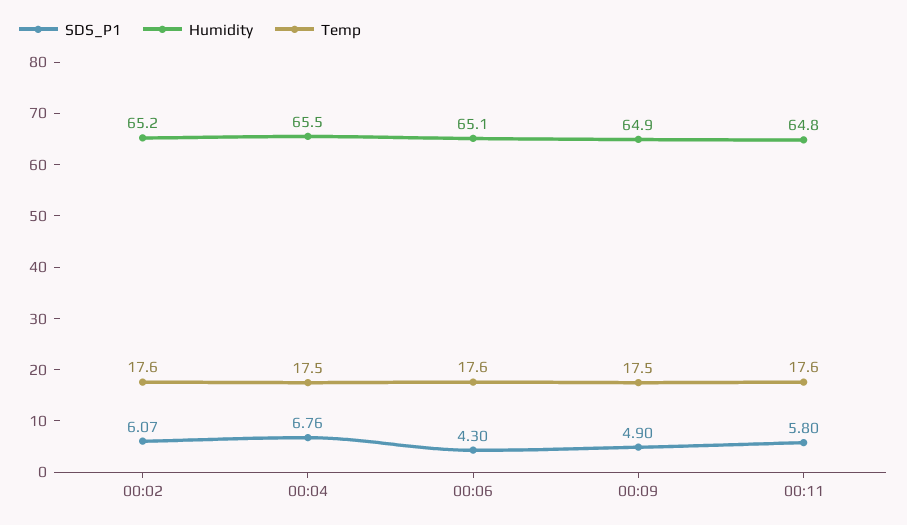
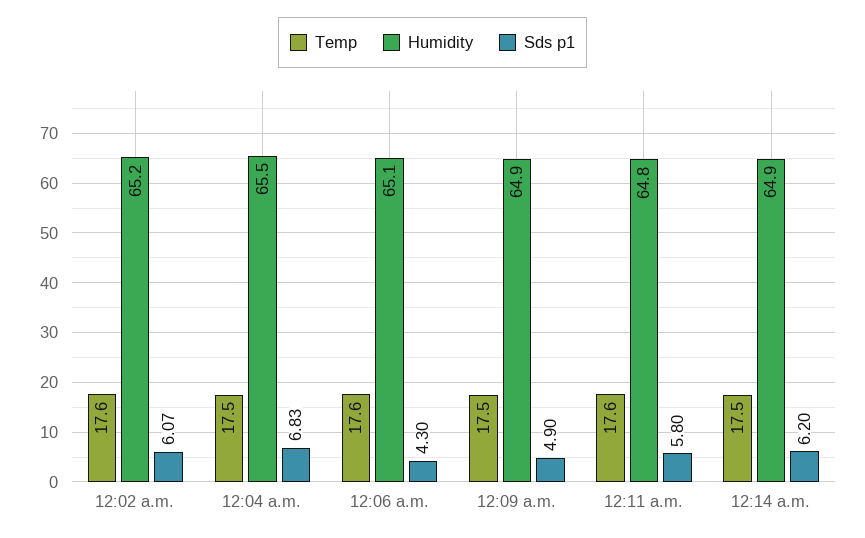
SDS_P1, 00:04: 6.76 -> 6.83
Temp, 12:14 a.m.: none -> 17.5
Humidity, 12:14 a.m.: none -> 64.9
SDS_P1, 12:14 a.m.: none -> 6.2

